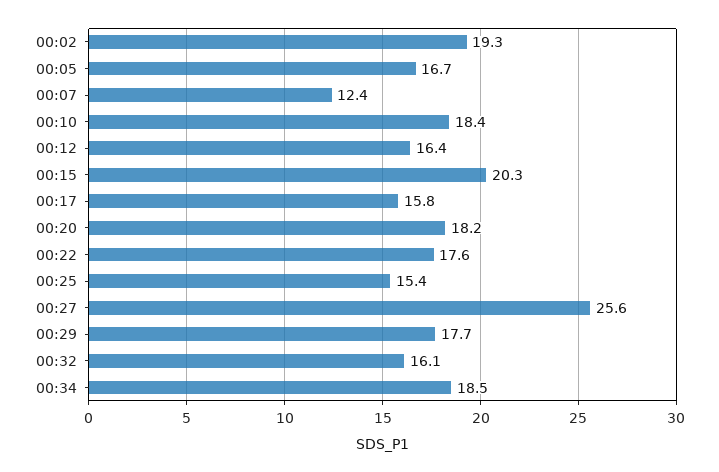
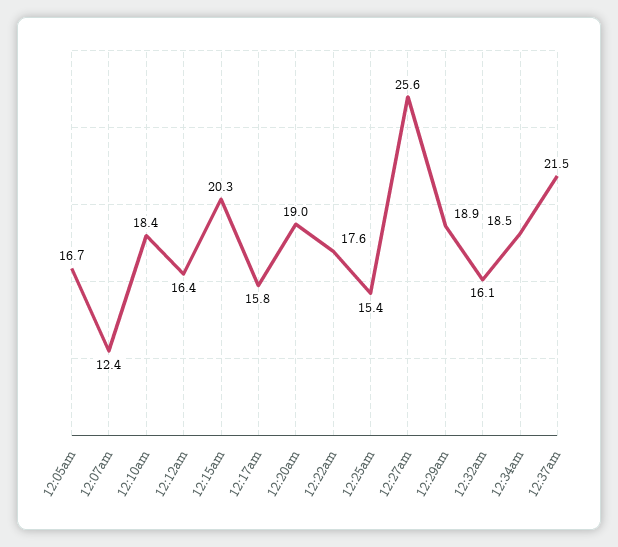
00:02: 19.3 -> none
00:20: 18.2 -> 19
00:29: 17.7 -> 18.9
12:37am: none -> 21.5

